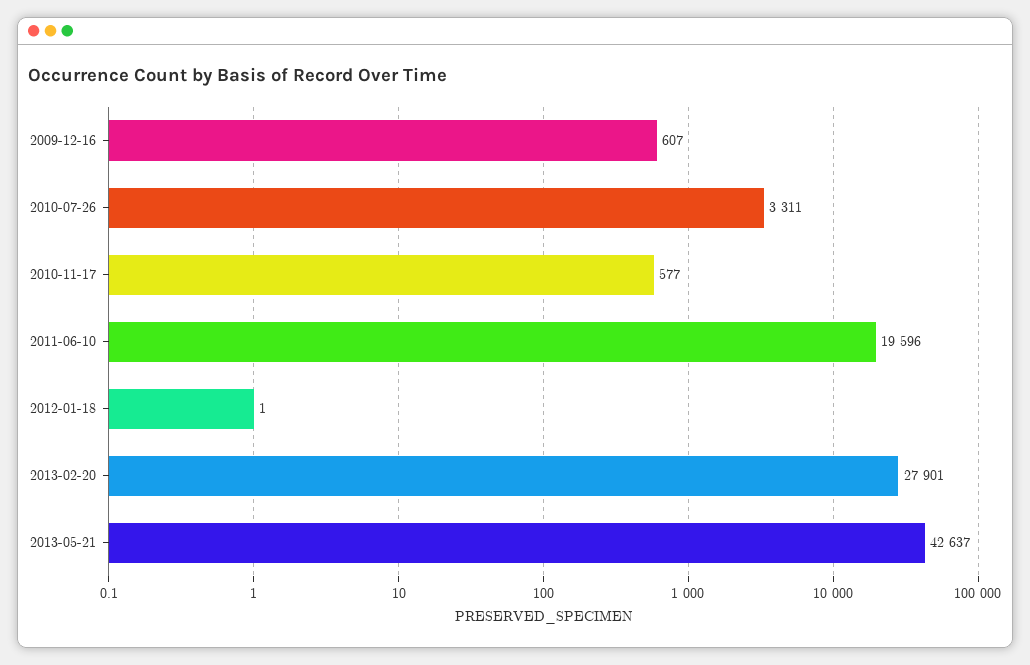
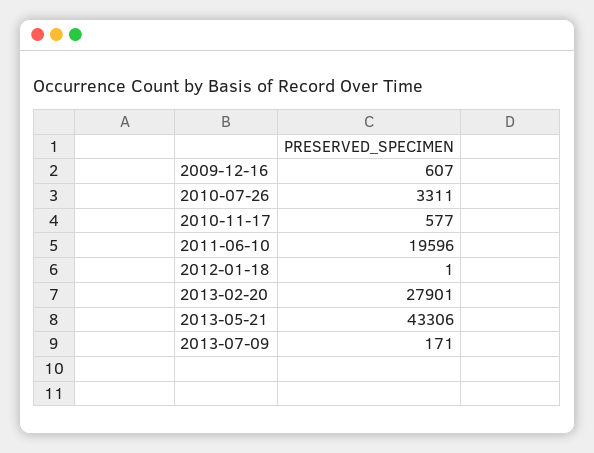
2013-05-21: 42637 -> 43306
2013-07-09: none -> 171

